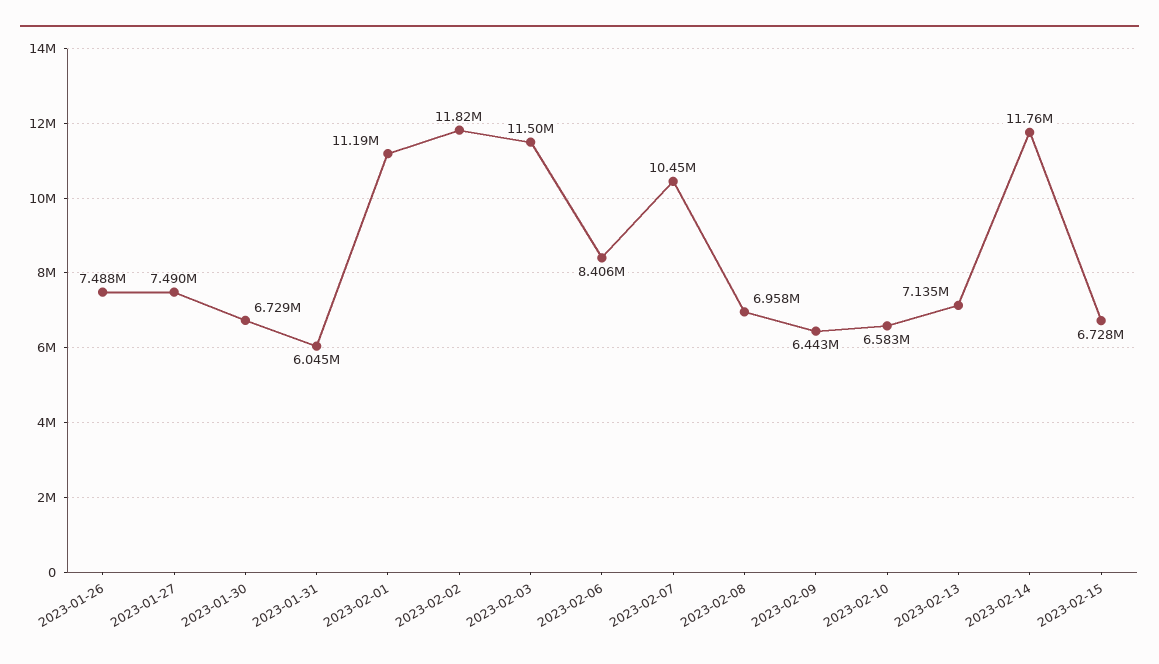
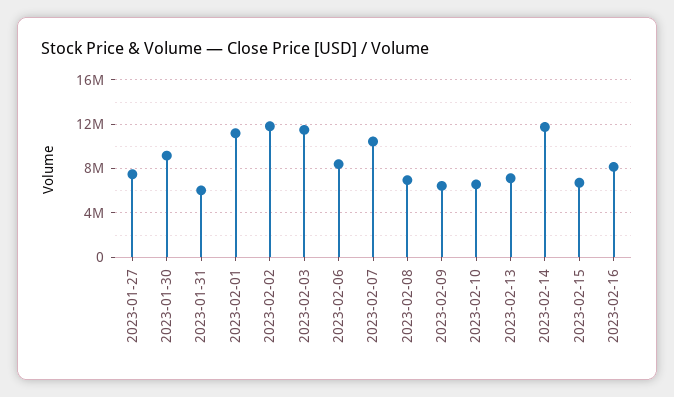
2023-01-26: 7488000 -> none
2023-01-30: 6729000 -> 9000000
2023-02-16: none -> 8000000

